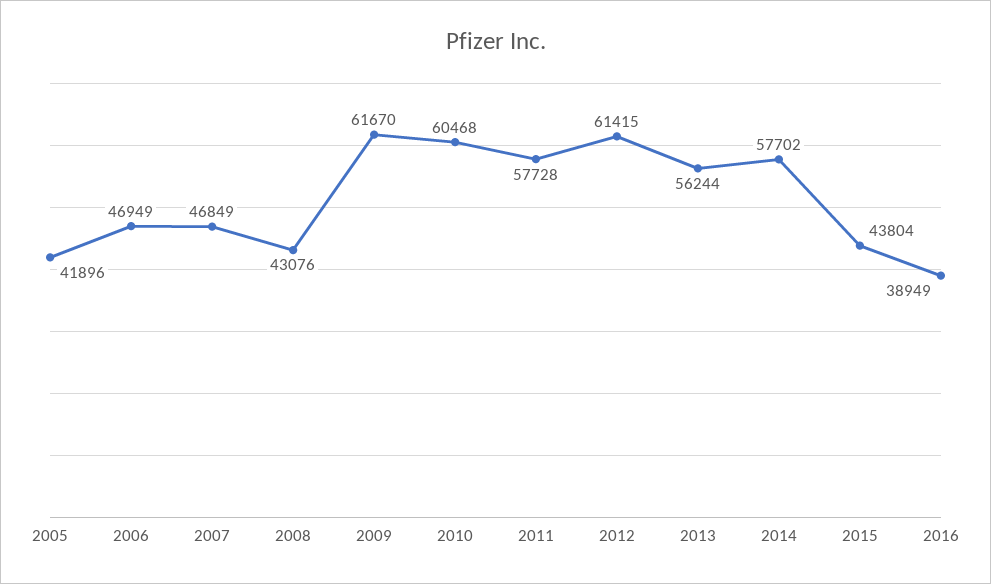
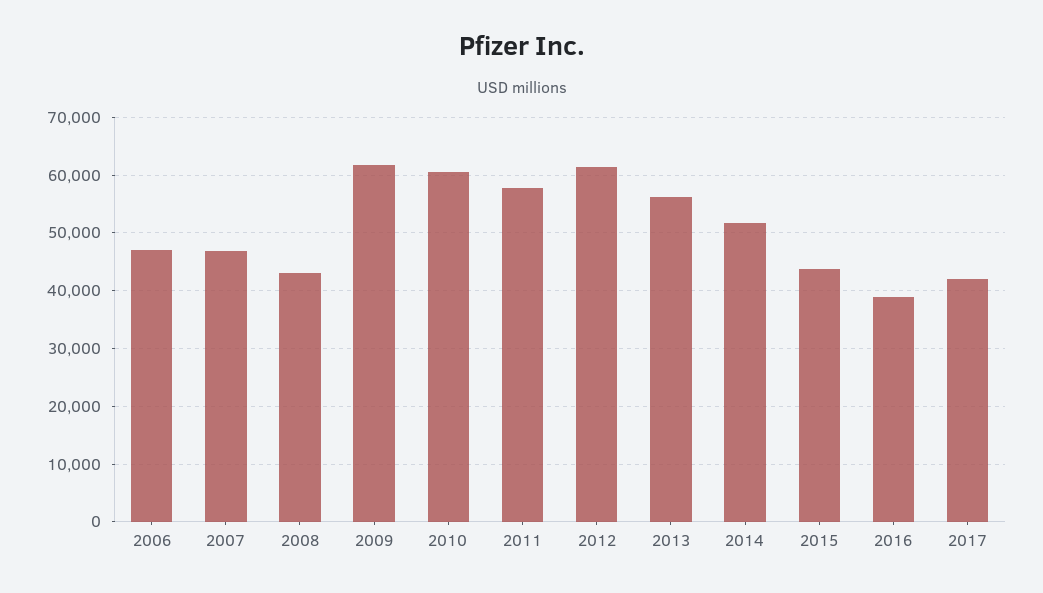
2005: 41896 -> none
2014: 57702 -> 52000
2017: none -> 42000

